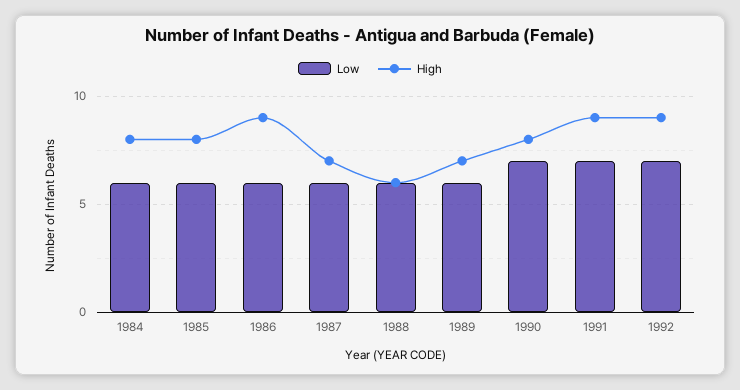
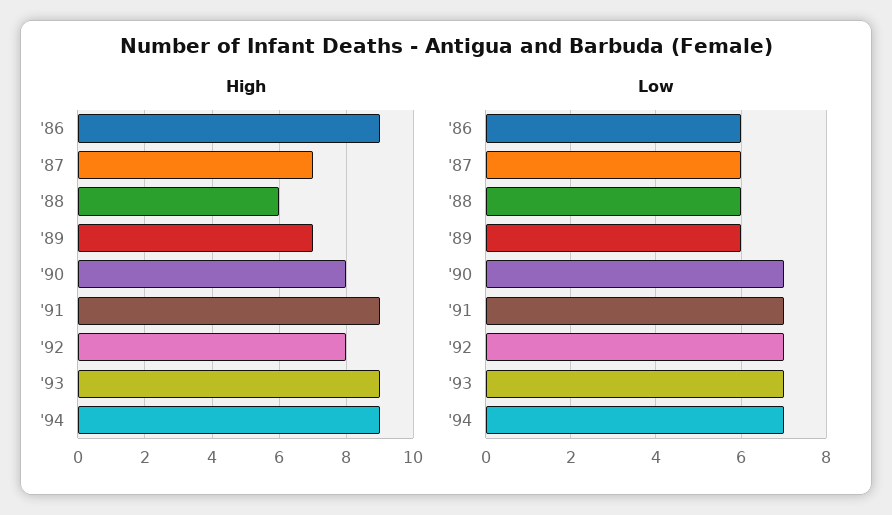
Low, 1984: 6 -> none
High, 1984: 8 -> none
Low, 1985: 6 -> none
High, 1985: 8 -> none
High, 1992: 9 -> 8
High, '93: none -> 9
High, '94: none -> 9
Low, '93: none -> 7
Low, '94: none -> 7

